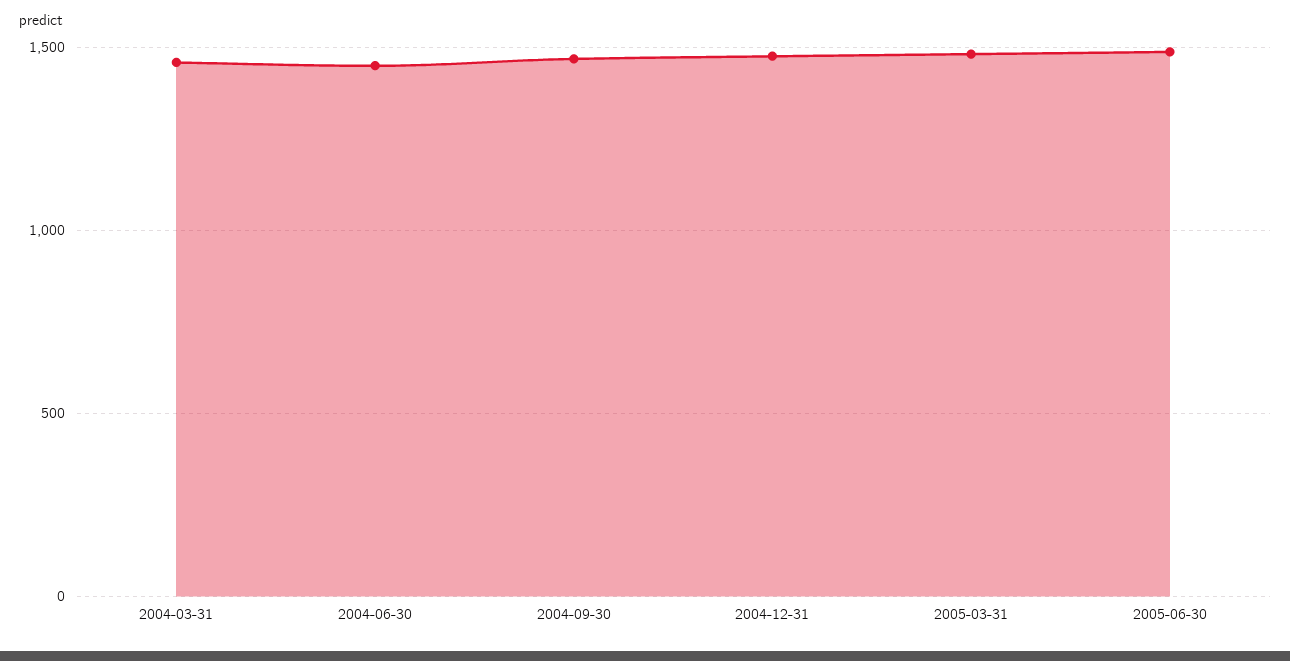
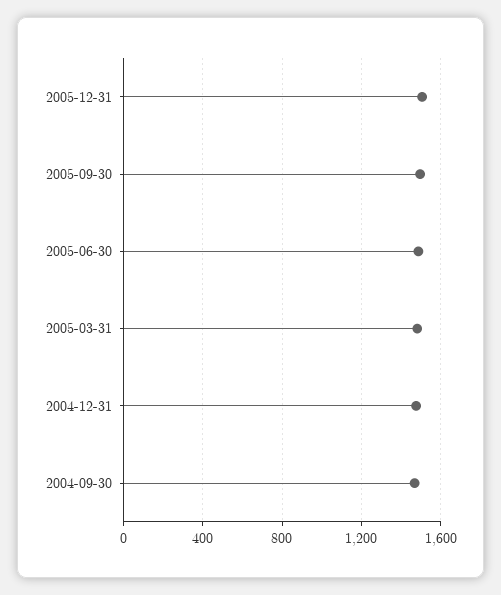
2004-03-31: 1450 -> none
2004-06-30: 1450 -> none
2005-12-31: none -> 1500
2005-09-30: none -> 1500

